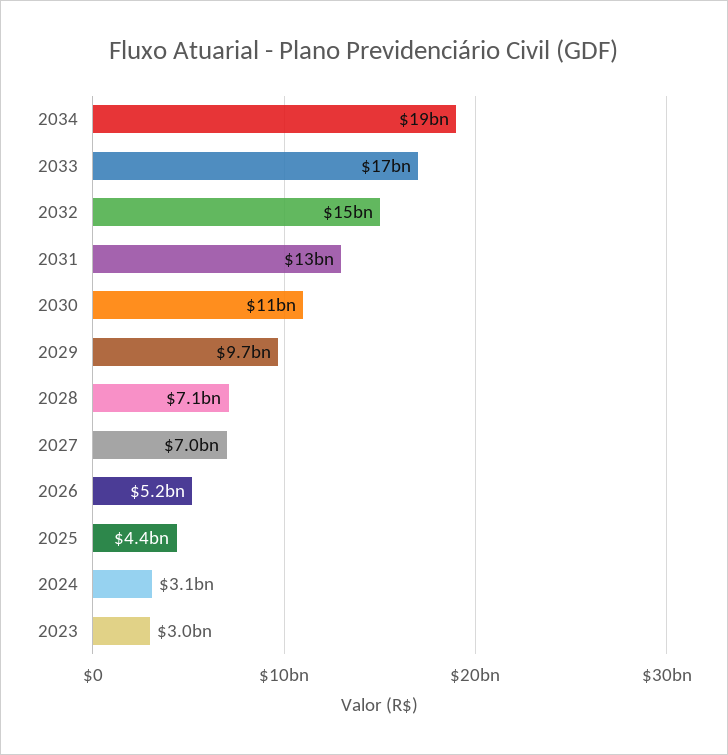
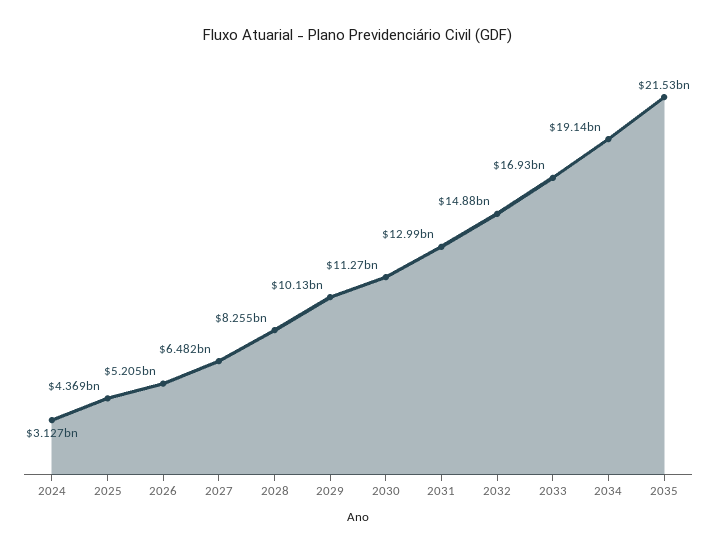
2029: 9700000000 -> 10130000000
2028: 7100000000 -> 8255000000
2027: 7000000000 -> 6482000000
2023: 3000000000 -> none
2035: none -> 21530000000

